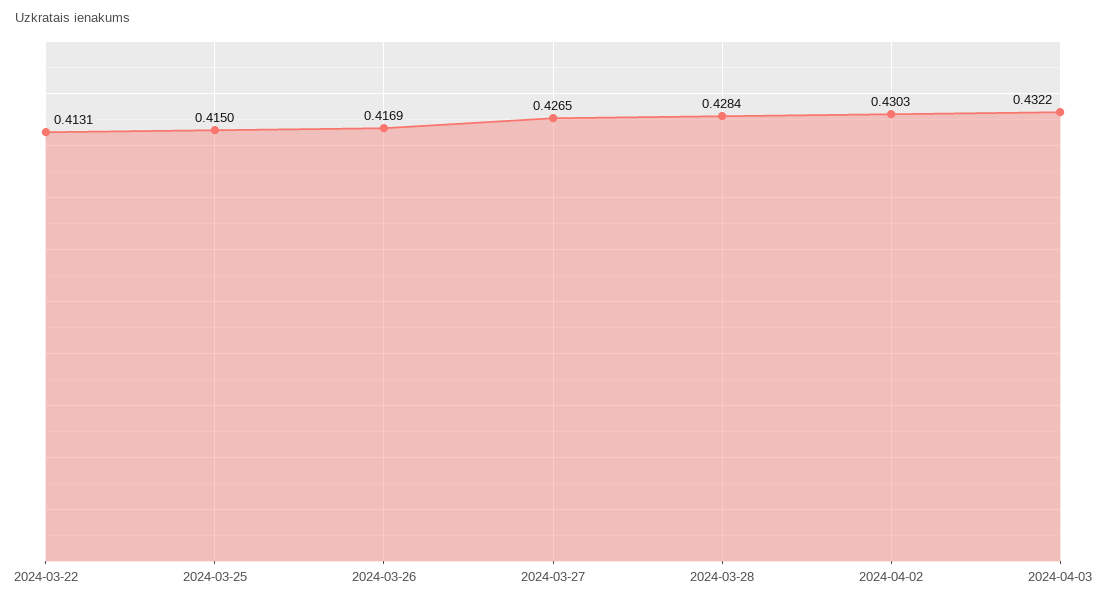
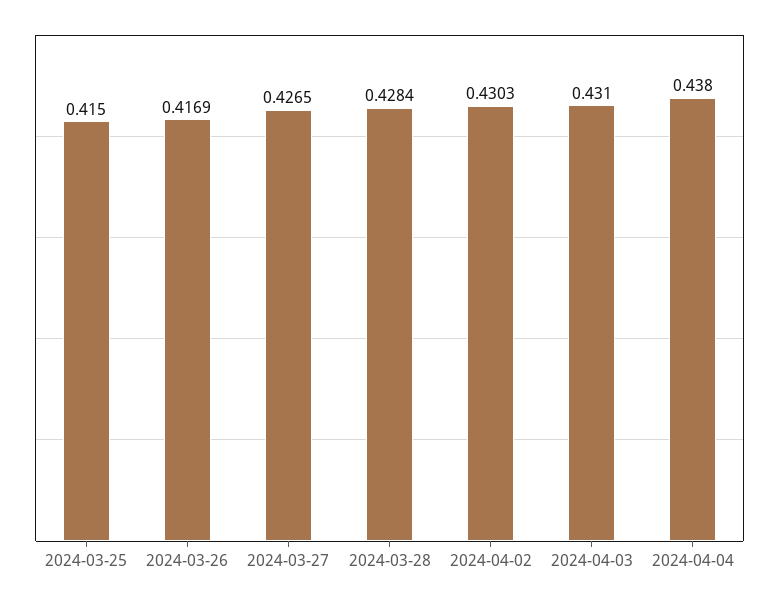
2024-03-22: 0.4131 -> none
2024-04-03: 0.4322 -> 0.431
2024-04-04: none -> 0.438

